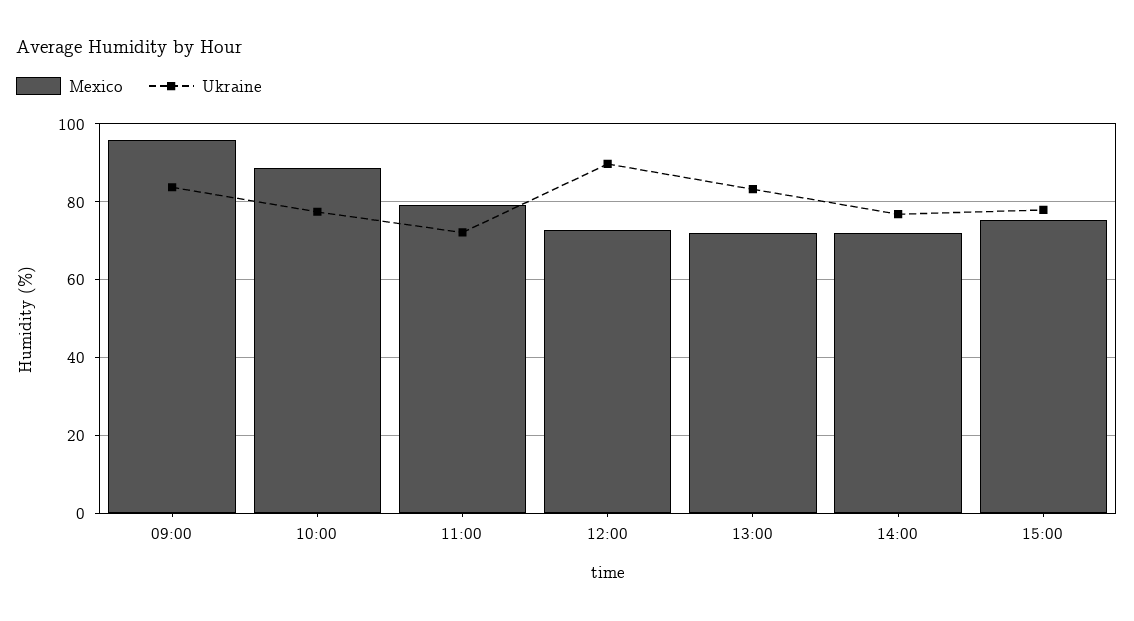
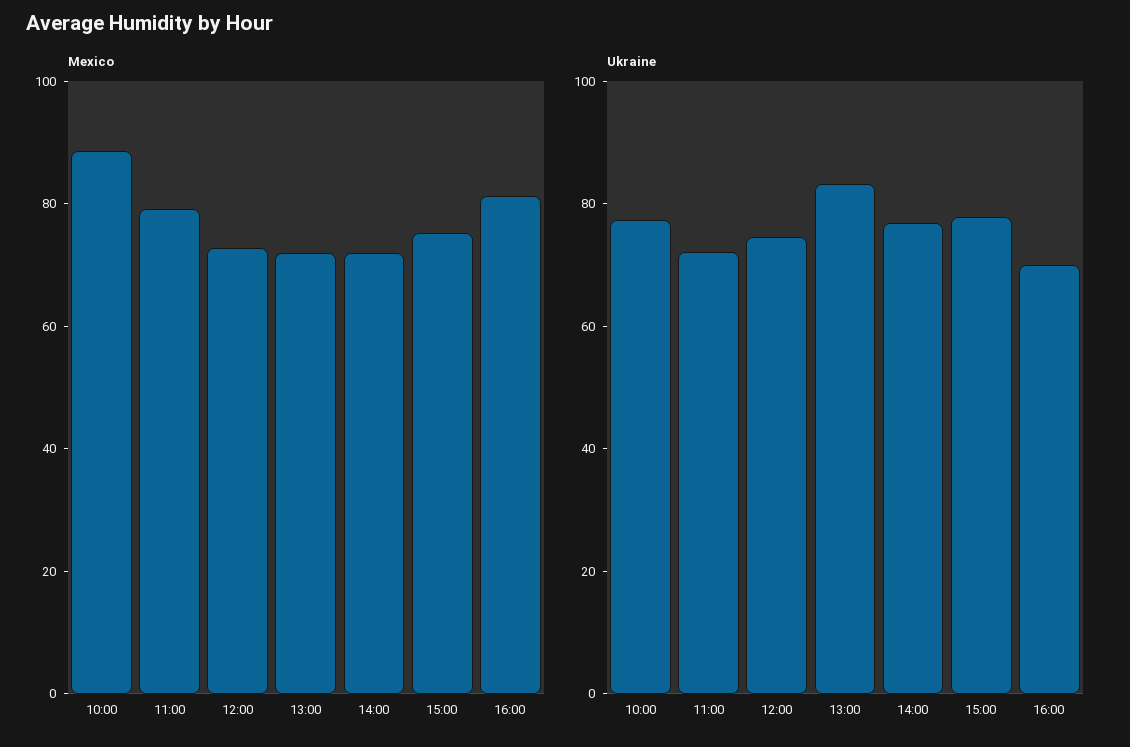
Mexico, 09:00: 96 -> none
Ukraine, 09:00: 84 -> none
Ukraine, 12:00: 90 -> 75
Mexico, 16:00: none -> 80
Ukraine, 16:00: none -> 70

